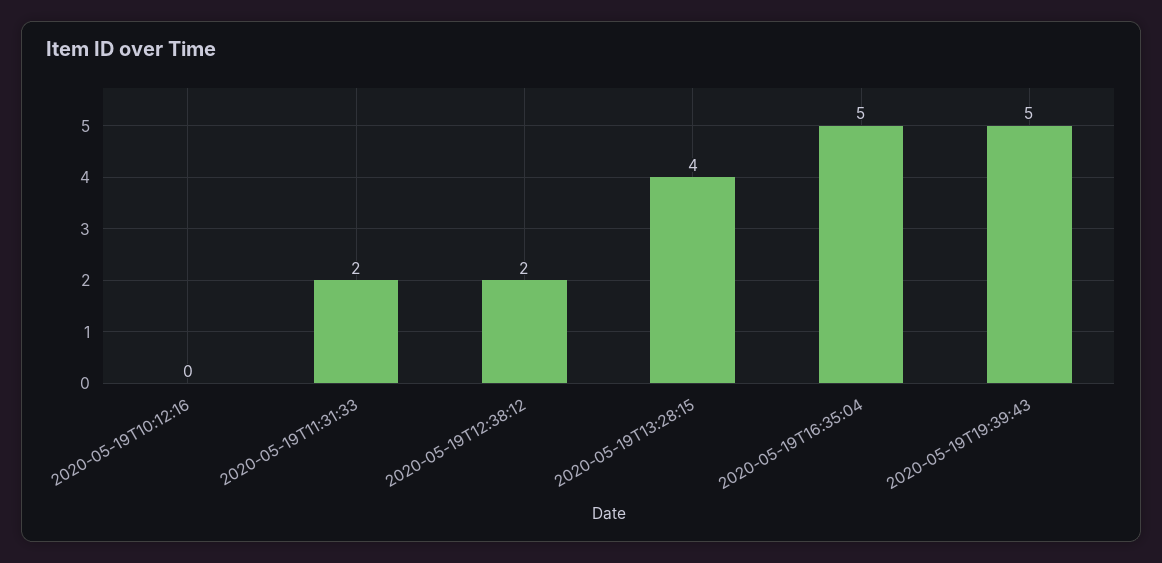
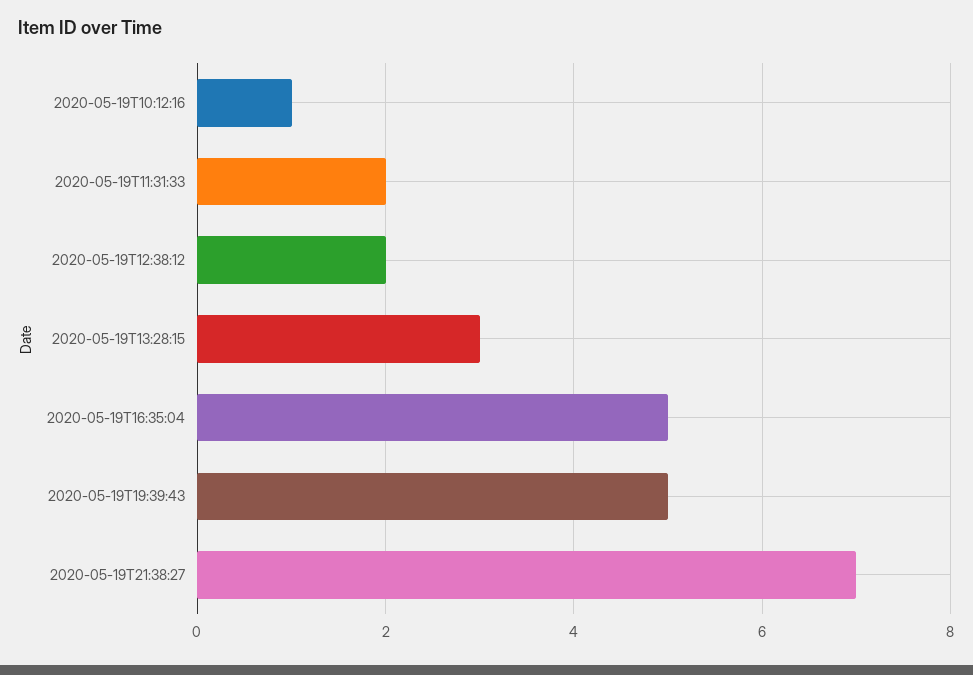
2020-05-19T10:12:16: 0 -> 1
2020-05-19T13:28:15: 4 -> 3
2020-05-19T21:38:27: none -> 7

